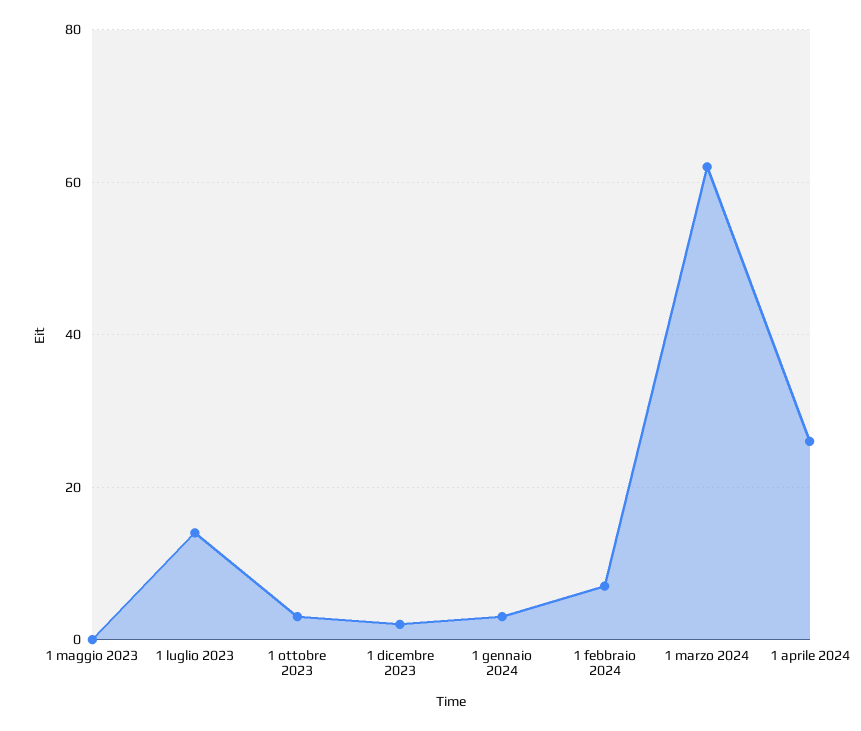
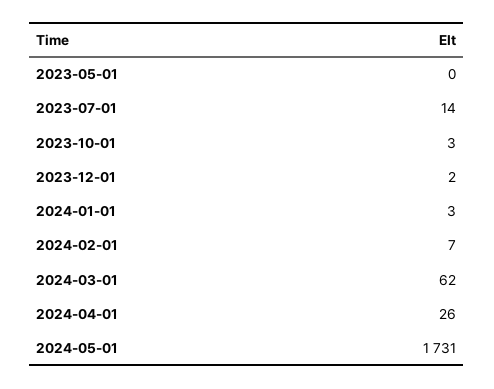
2024-05-01: none -> 1731

